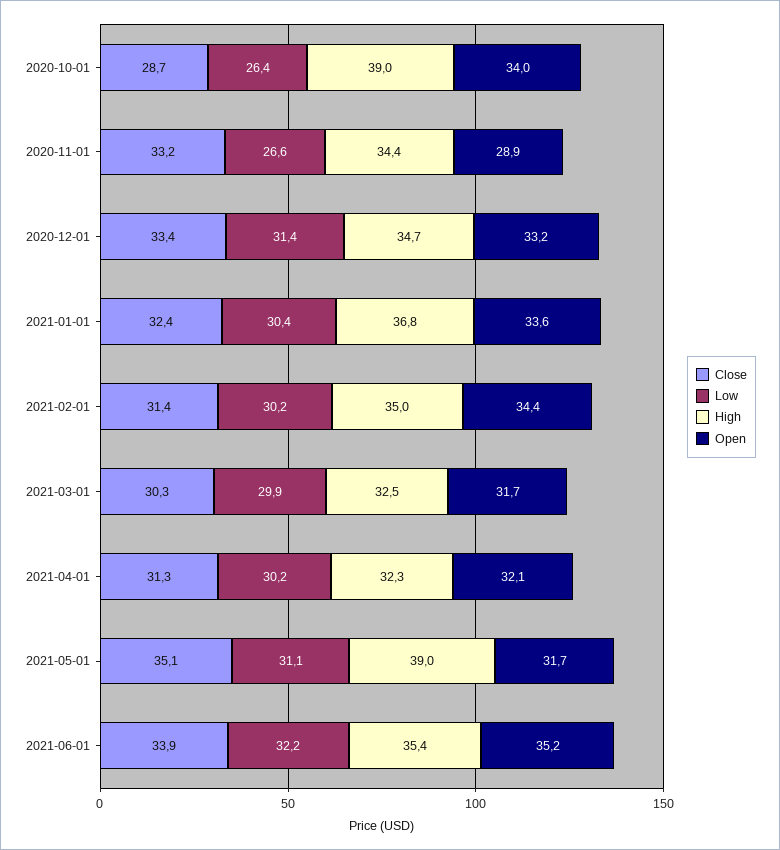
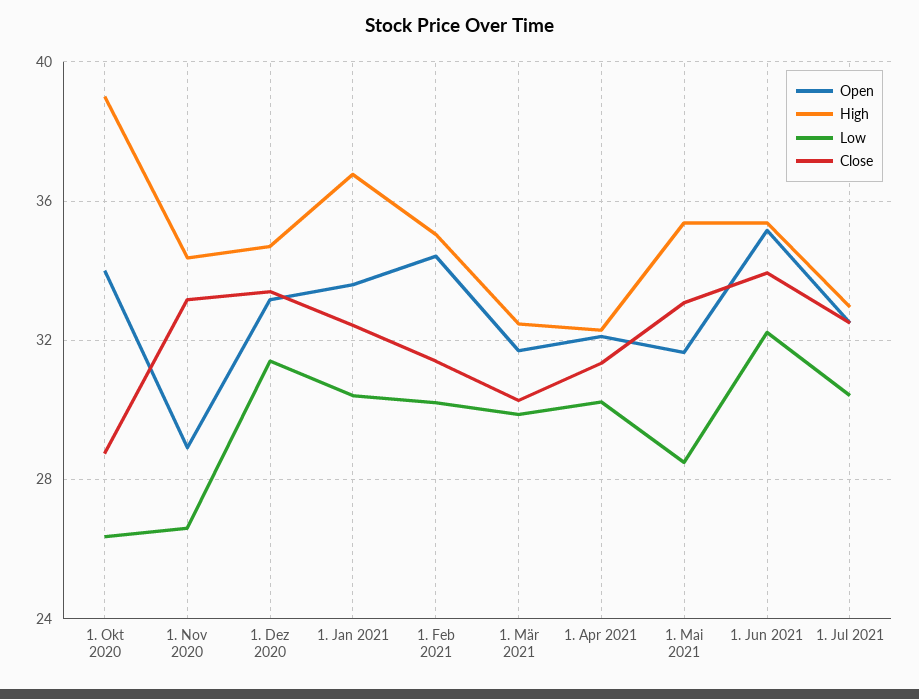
Close, 2021-05-01: 35.1 -> 33
Low, 2021-05-01: 31.1 -> 28.5
High, 2021-05-01: 39 -> 35.5
Open, 1. Jul 2021: none -> 32.5
High, 1. Jul 2021: none -> 33
Low, 1. Jul 2021: none -> 30.5
Close, 1. Jul 2021: none -> 32.5

